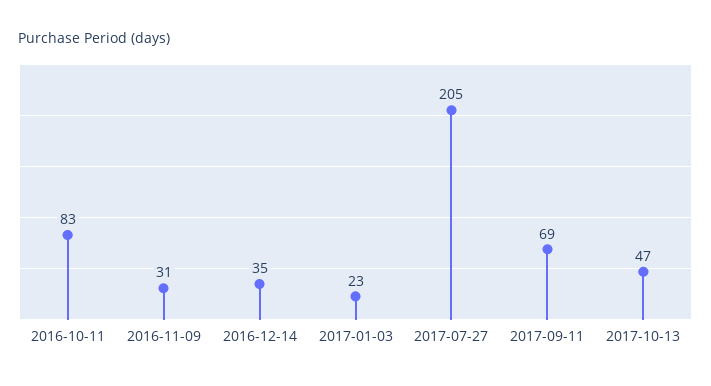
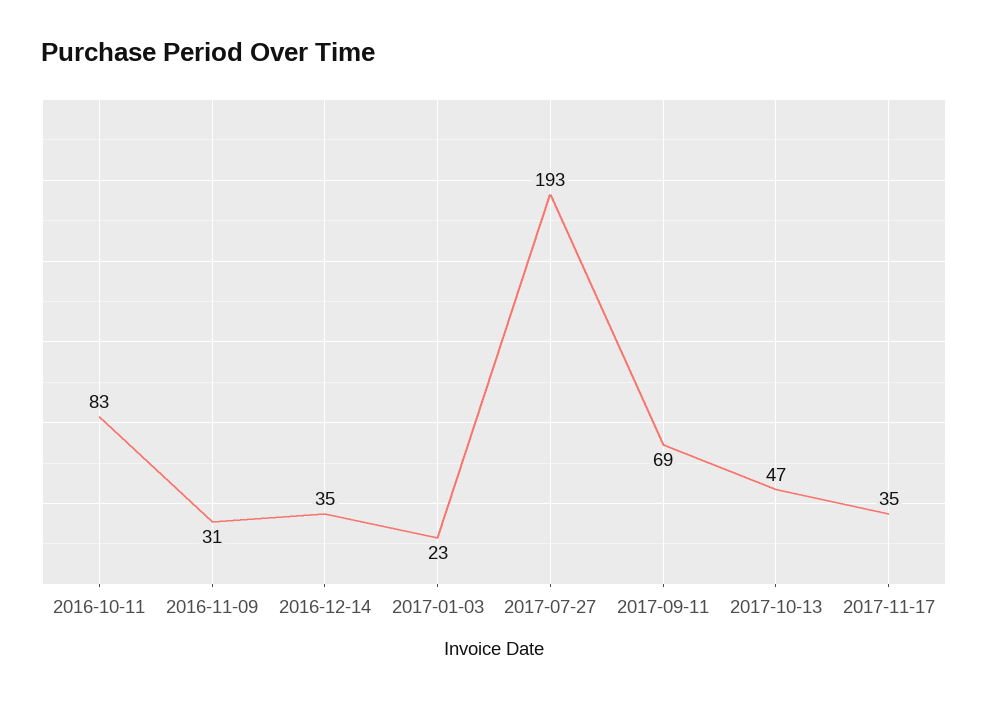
2017-07-27: 205 -> 193
2017-11-17: none -> 35

